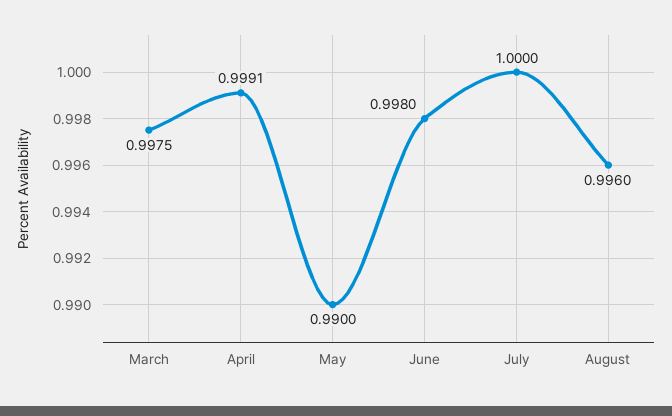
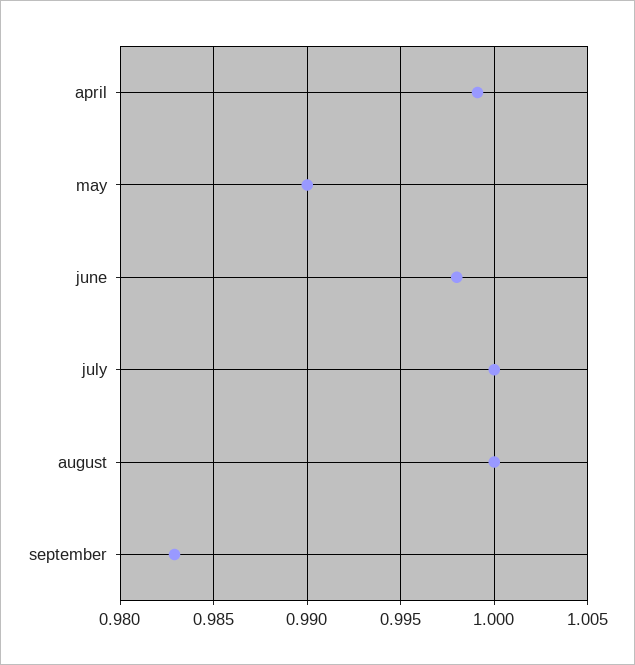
March: 0.9975 -> none
August: 0.996 -> 1
september: none -> 0.983

